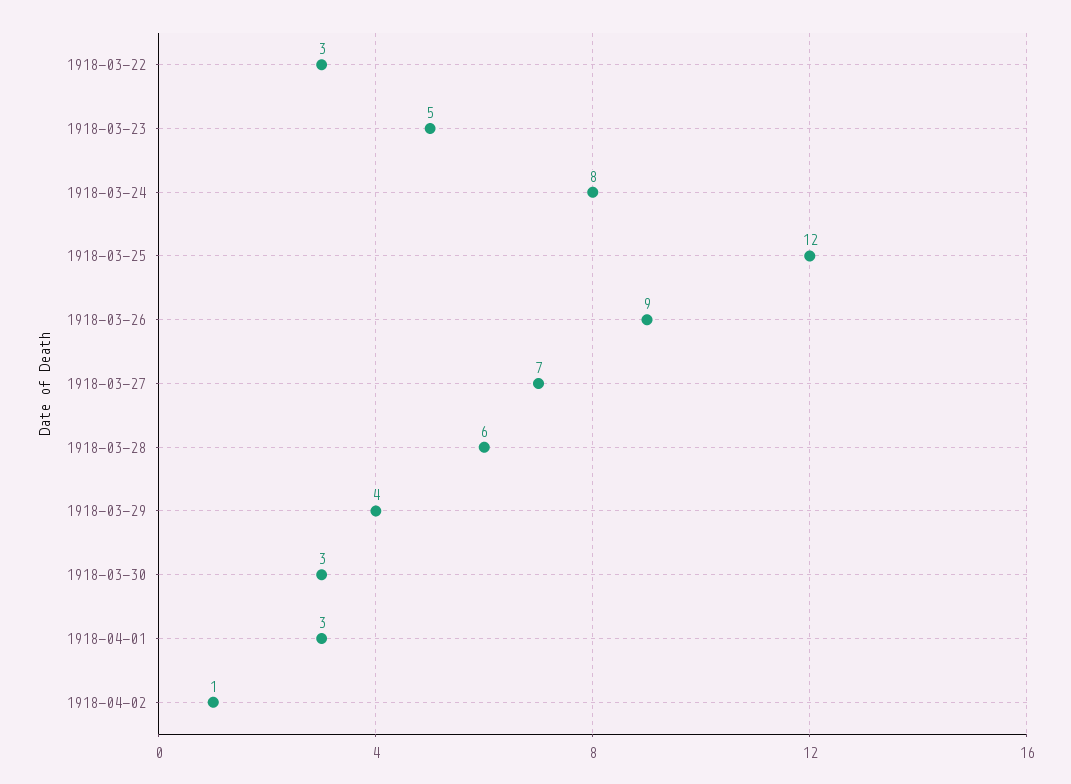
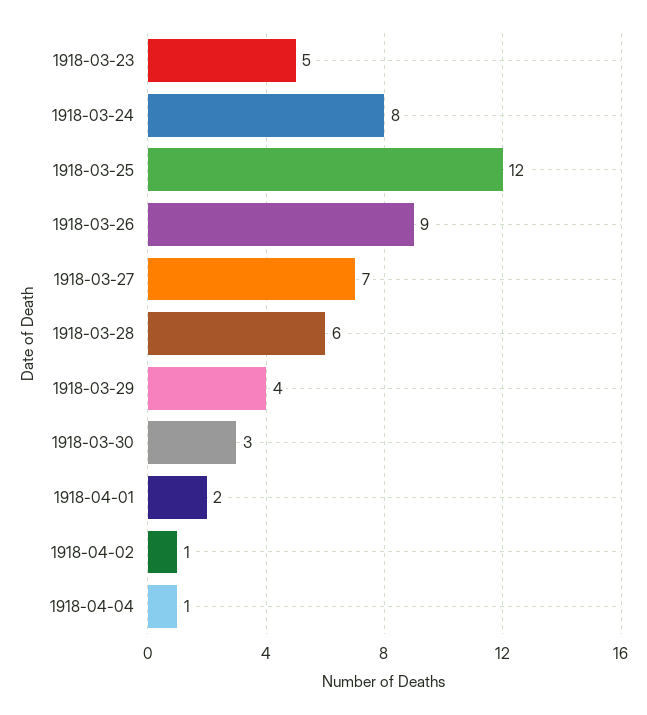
1918-03-22: 3 -> none
1918-04-01: 3 -> 2
1918-04-04: none -> 1

